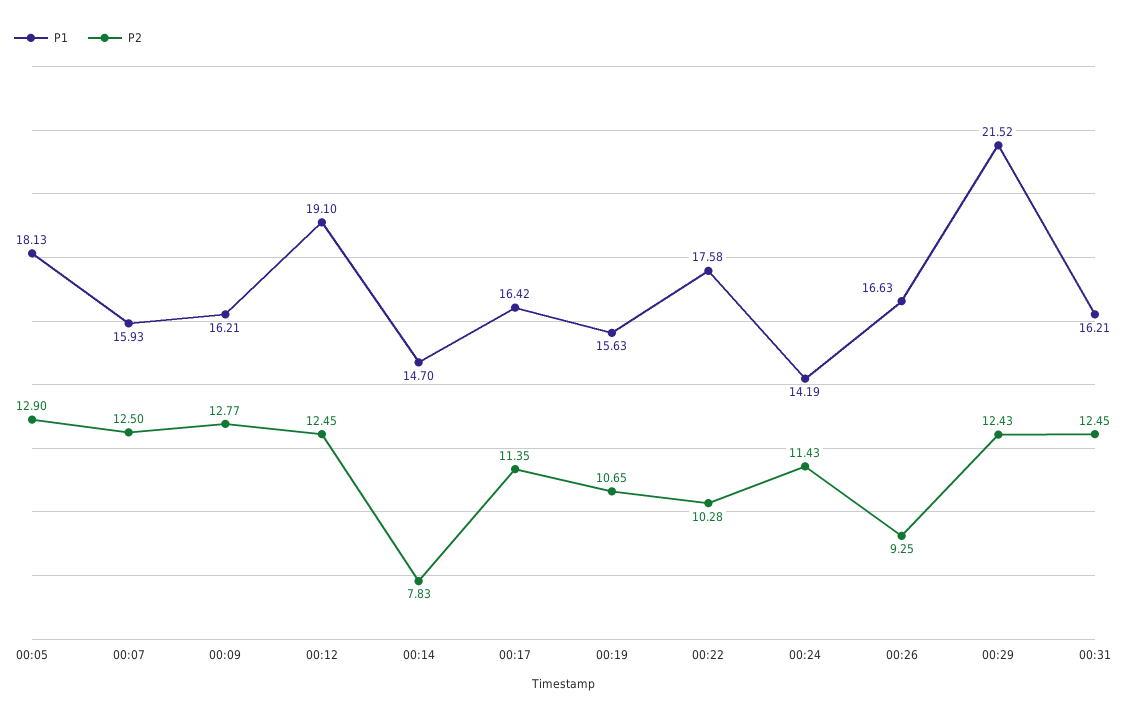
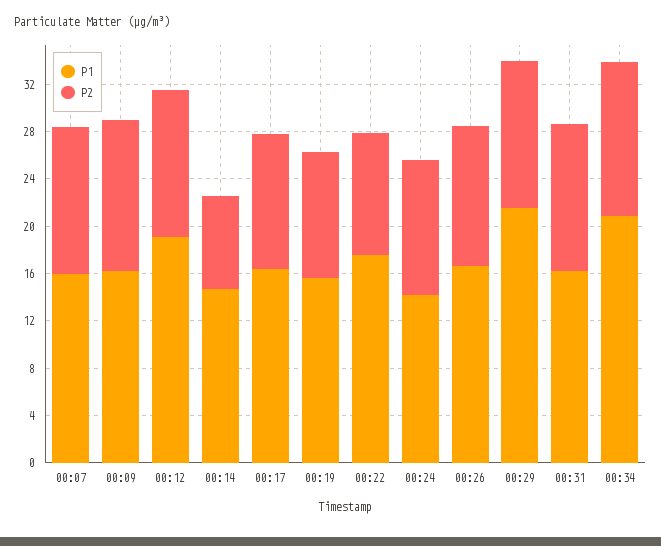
P1, 00:05: 18.13 -> none
P2, 00:05: 12.9 -> none
P2, 00:26: 9.25 -> 12
P1, 00:34: none -> 21
P2, 00:34: none -> 13

